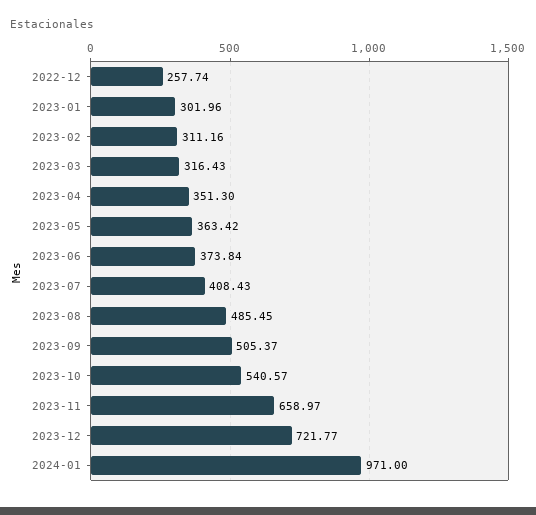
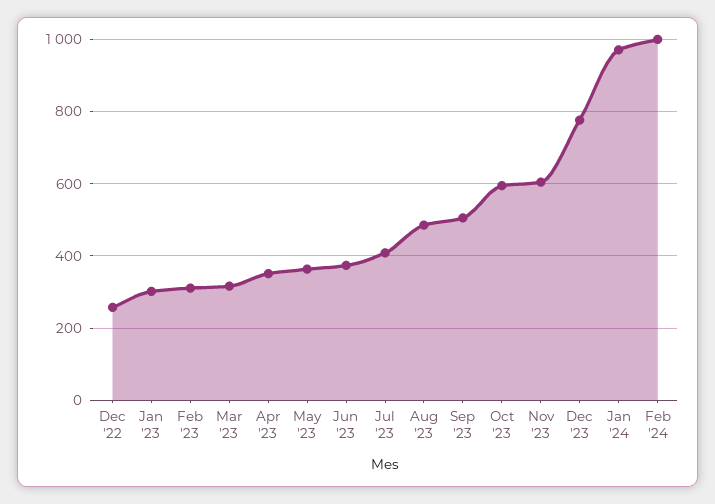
2023-10: 540.57 -> 600
2023-11: 658.97 -> 600
2023-12: 721.77 -> 780
Feb '24: none -> 1000

